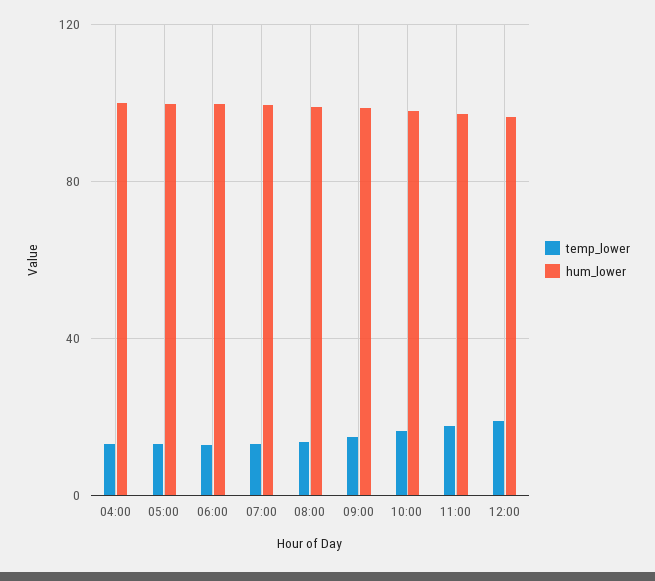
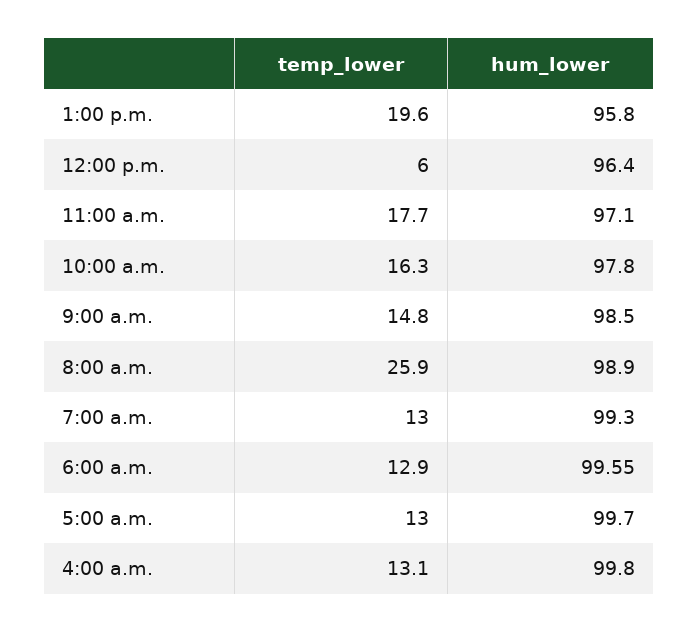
temp_lower, 08:00: 15 -> 25.9
temp_lower, 12:00: 20 -> 6
temp_lower, 1:00 p.m.: none -> 19.6
hum_lower, 1:00 p.m.: none -> 95.8

